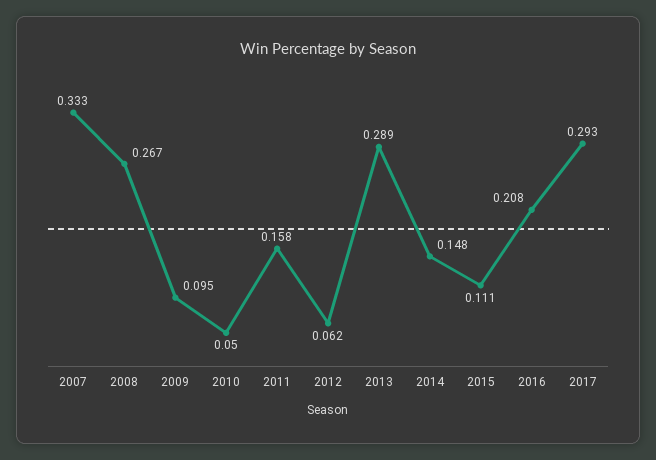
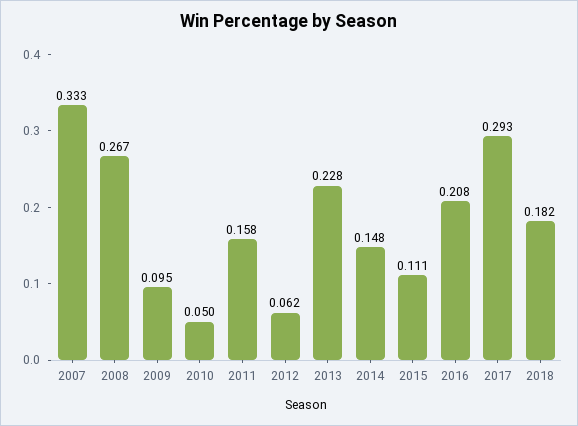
2013: 0.289 -> 0.228
2018: none -> 0.182

